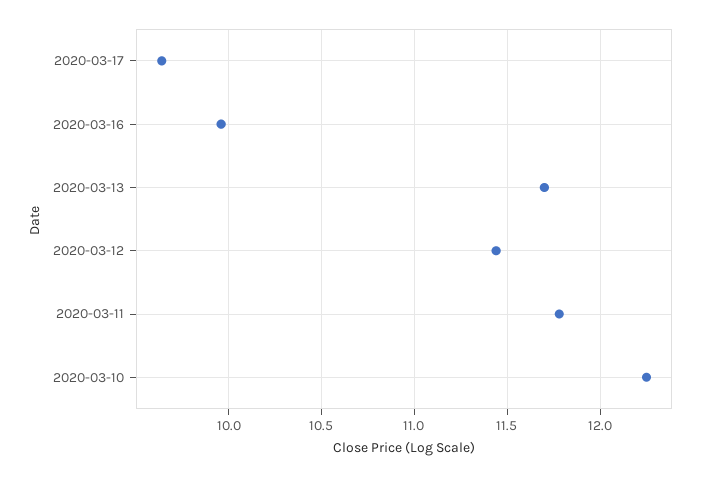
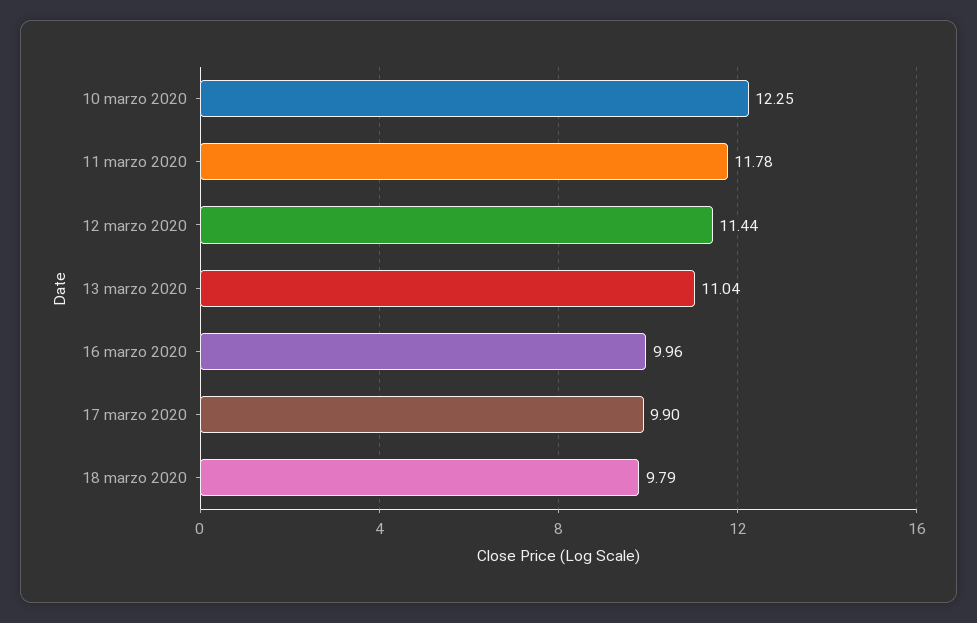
2020-03-17: 9.65 -> 9.9
2020-03-13: 11.7 -> 11.04
18 marzo 2020: none -> 9.79

